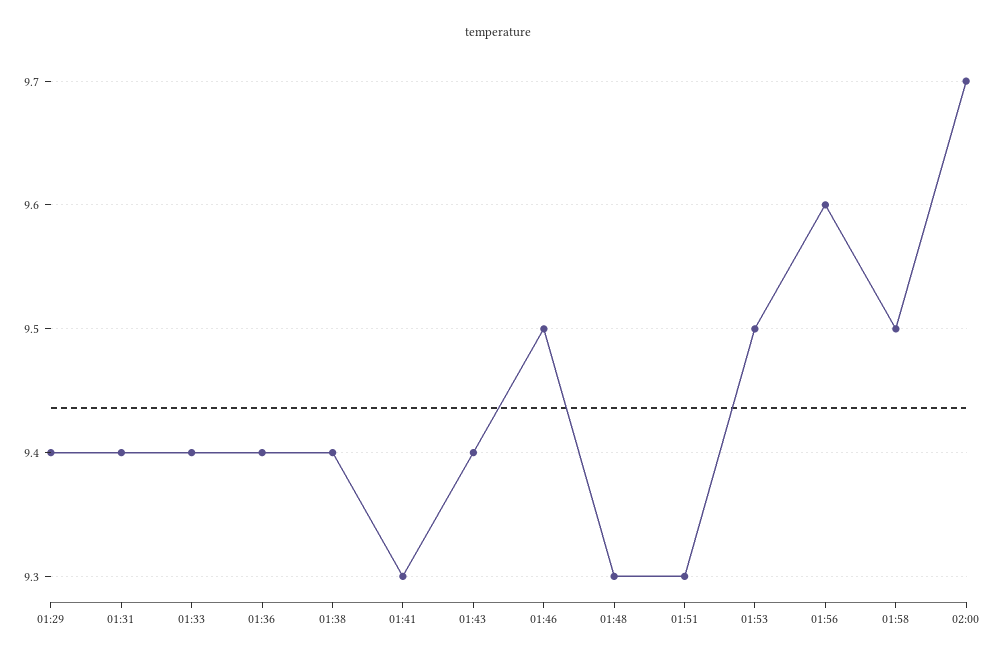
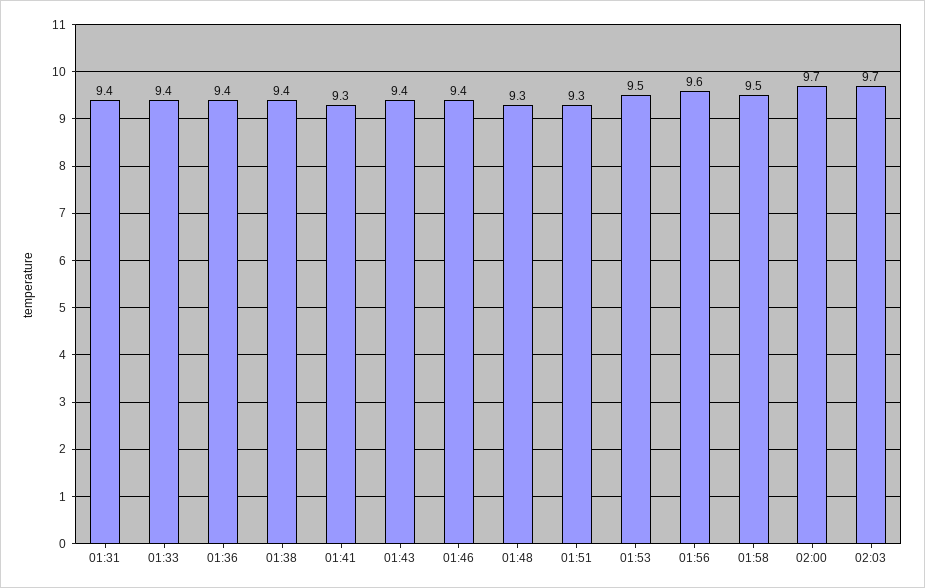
01:29: 9.4 -> none
01:46: 9.5 -> 9.4
02:03: none -> 9.7

